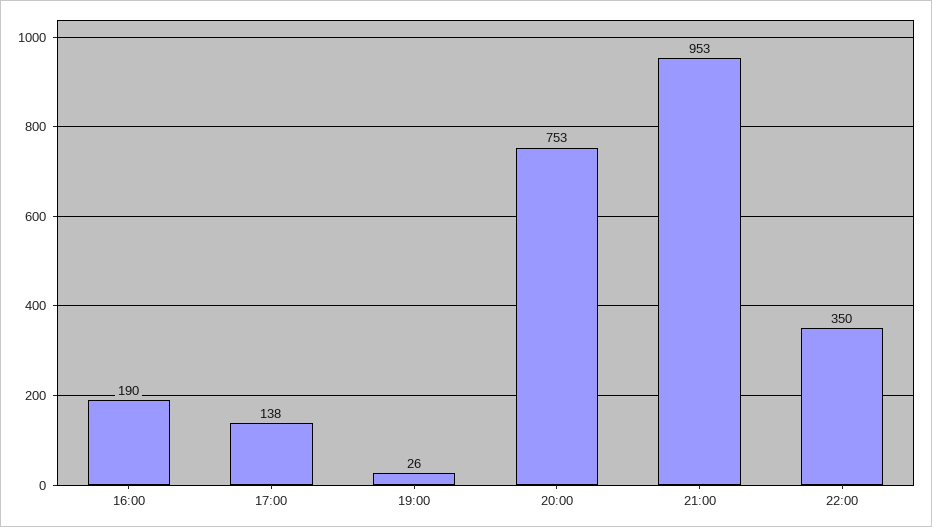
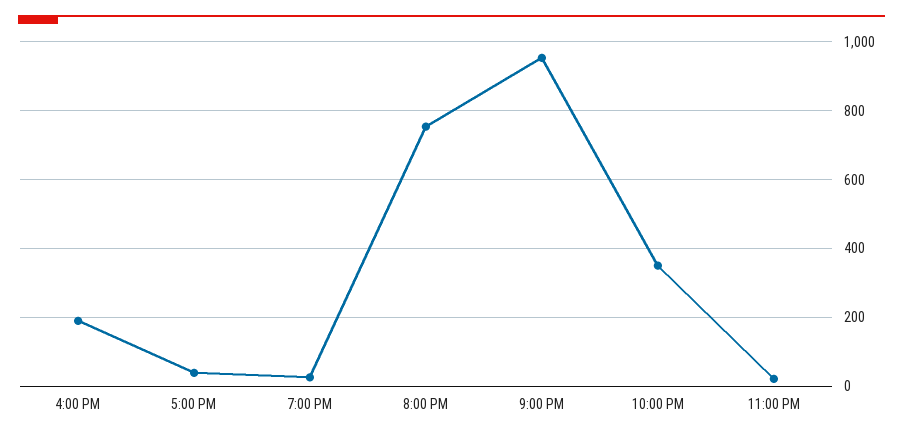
17:00: 138 -> 40
11:00 PM: none -> 20

